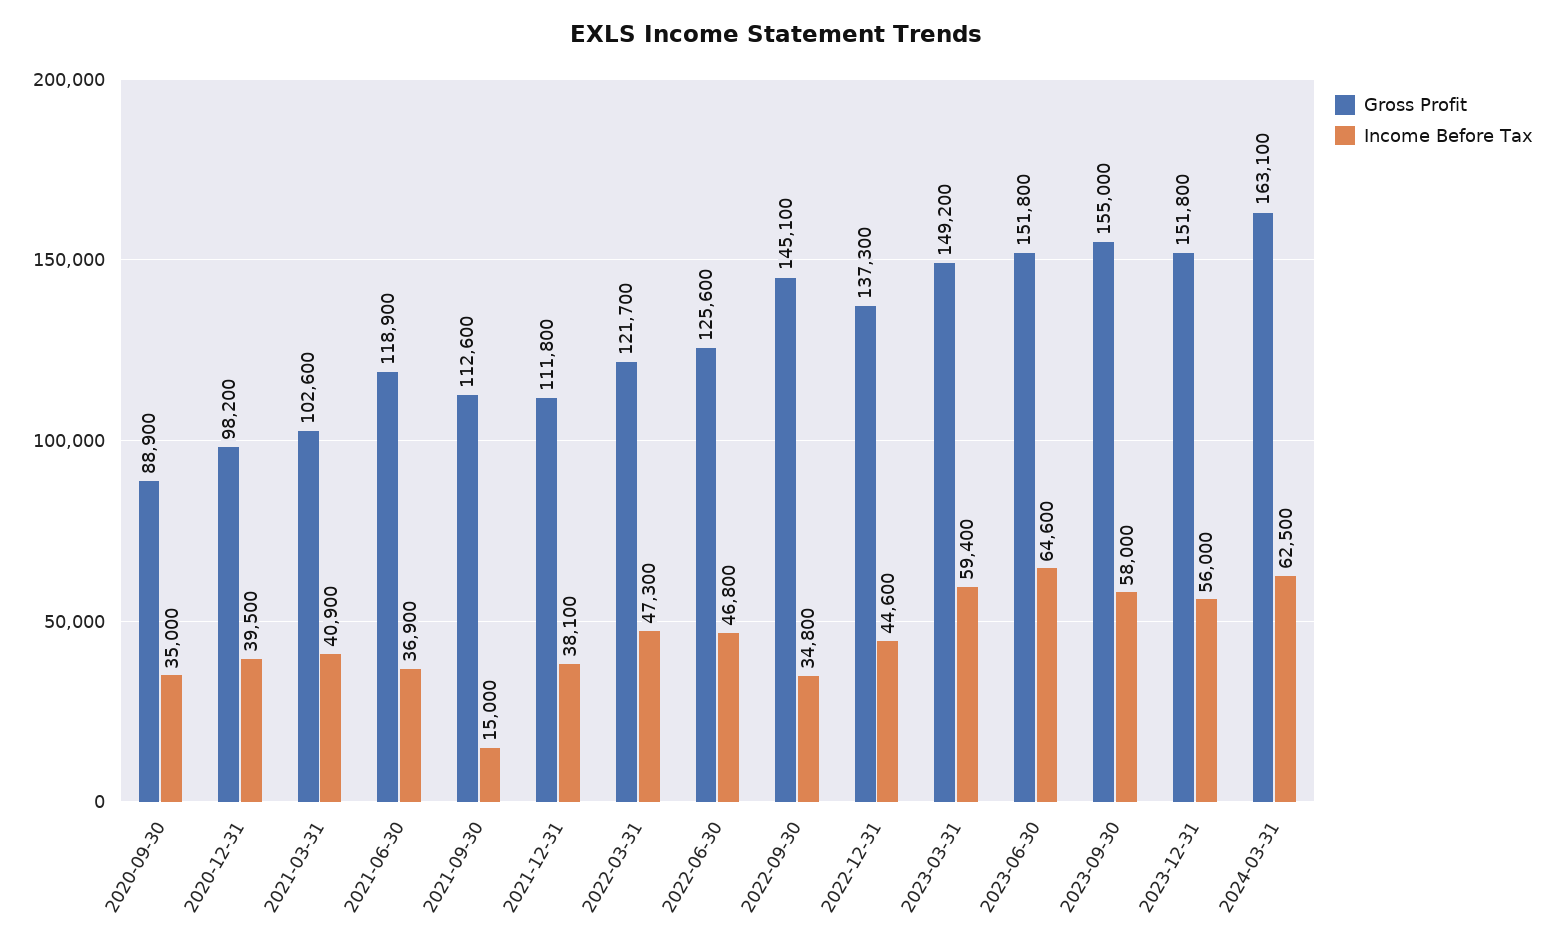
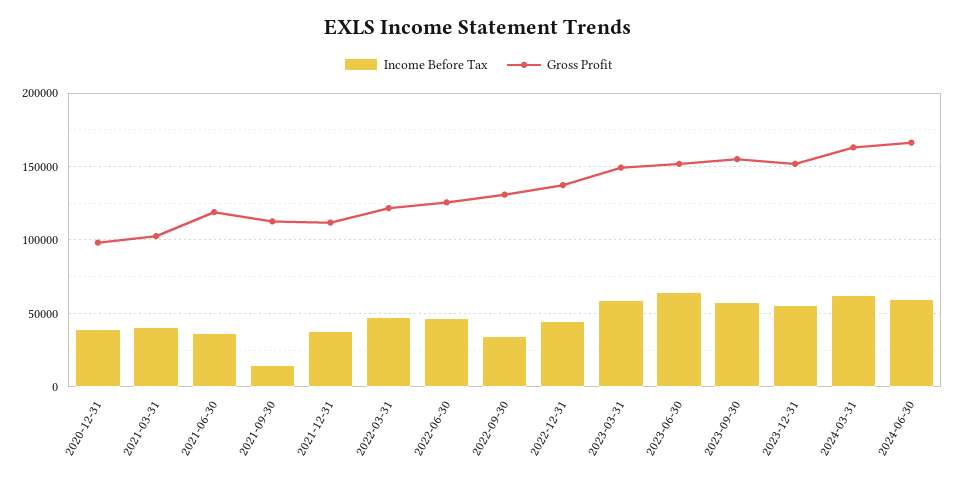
Gross Profit, 2020-09-30: 88900 -> none
Income Before Tax, 2020-09-30: 35000 -> none
Gross Profit, 2022-09-30: 145100 -> 130000
Income Before Tax, 2024-06-30: none -> 60000
Gross Profit, 2024-06-30: none -> 165000

